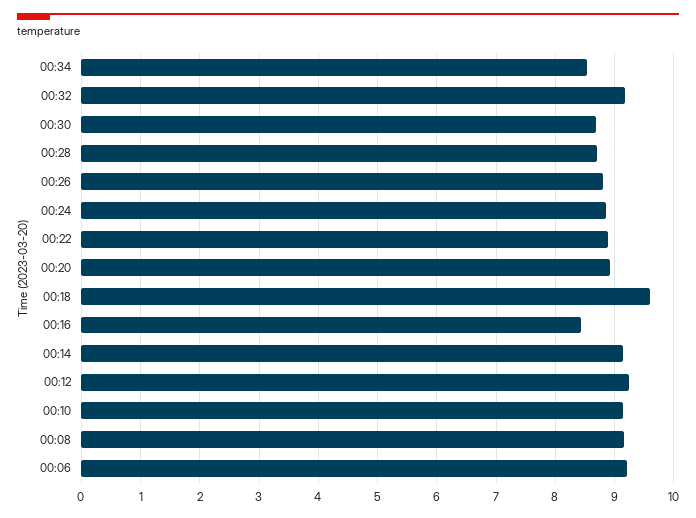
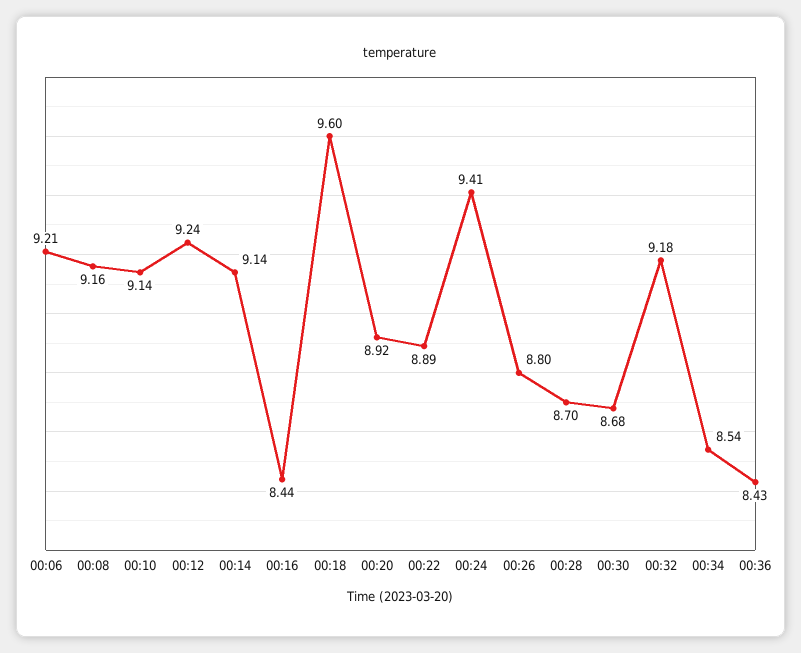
00:24: 8.8 -> 9.41
00:36: none -> 8.43

